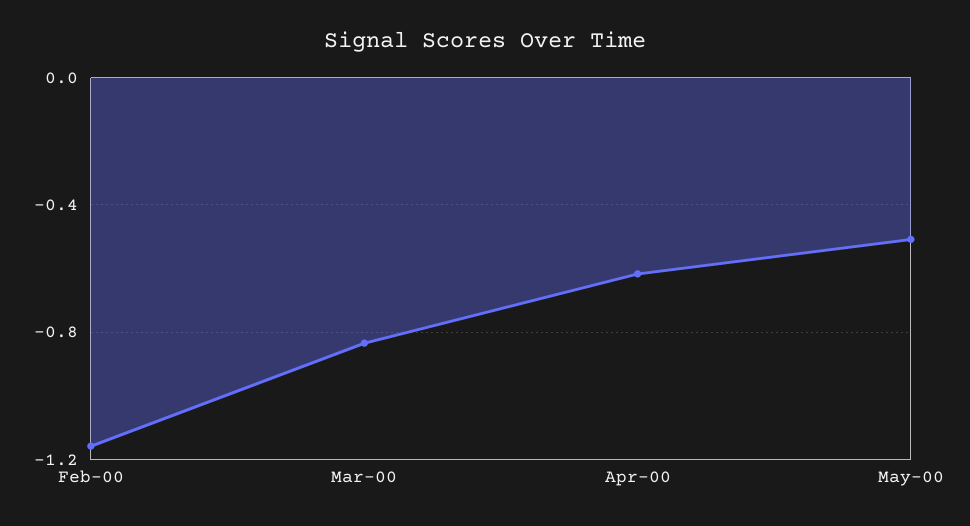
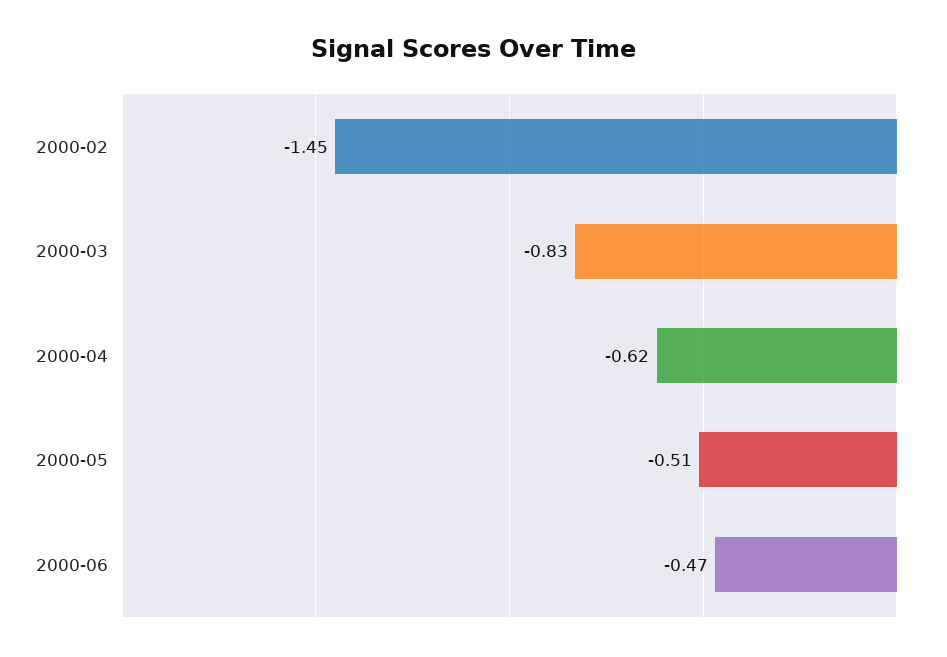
Feb-00: -1.15 -> -1.45
2000-06: none -> -0.47

